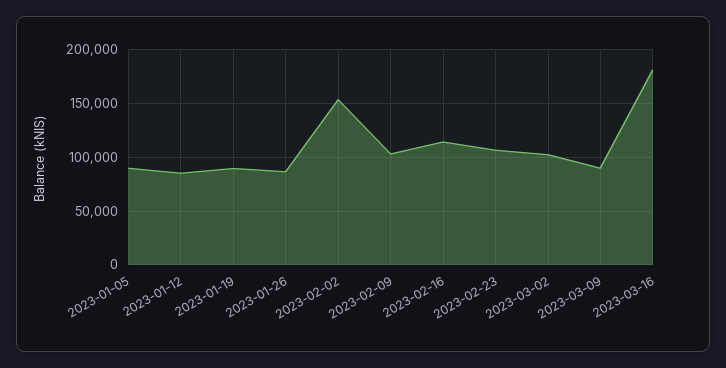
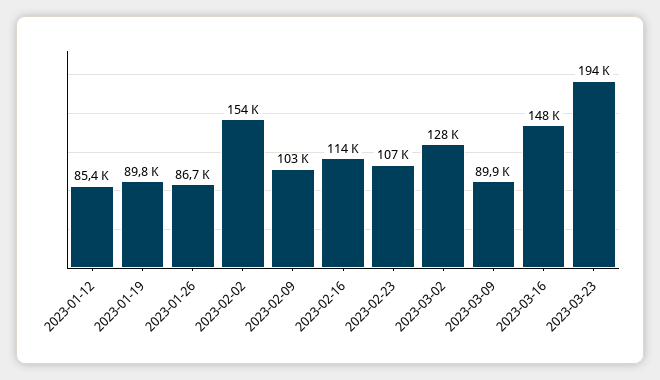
2023-01-05: 90000 -> none
2023-03-02: 100000 -> 128000
2023-03-16: 180000 -> 148000
2023-03-23: none -> 194000

